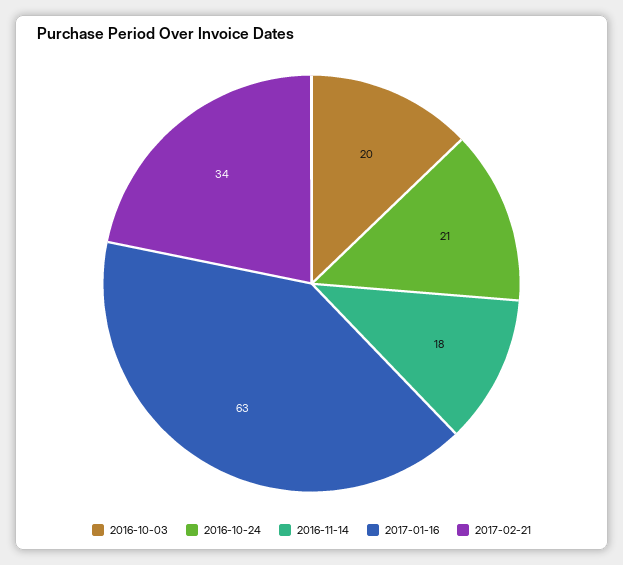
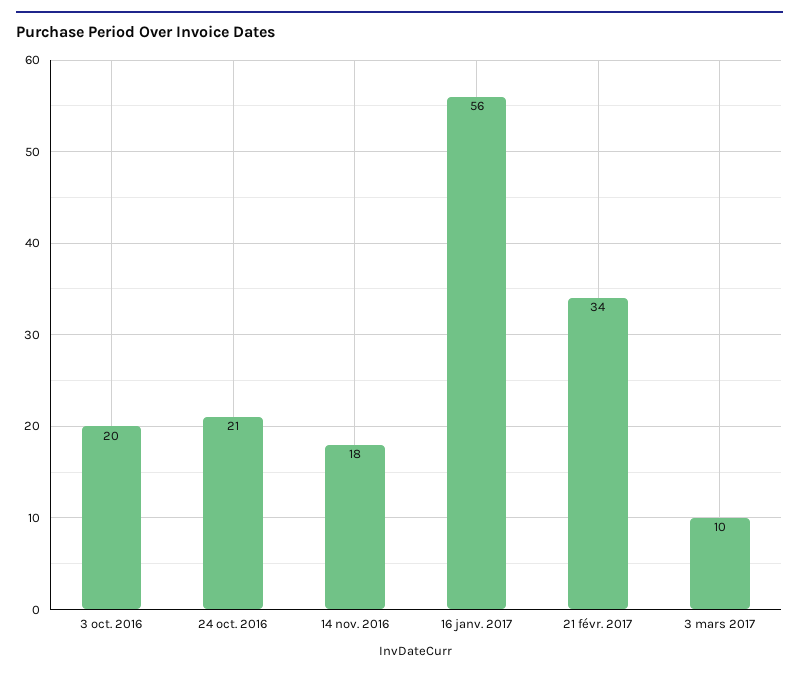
2017-01-16: 63 -> 56
3 mars 2017: none -> 10

